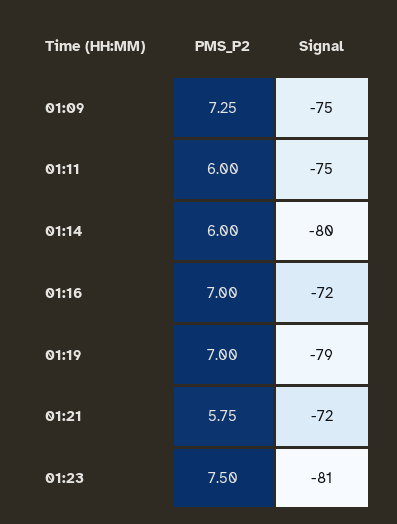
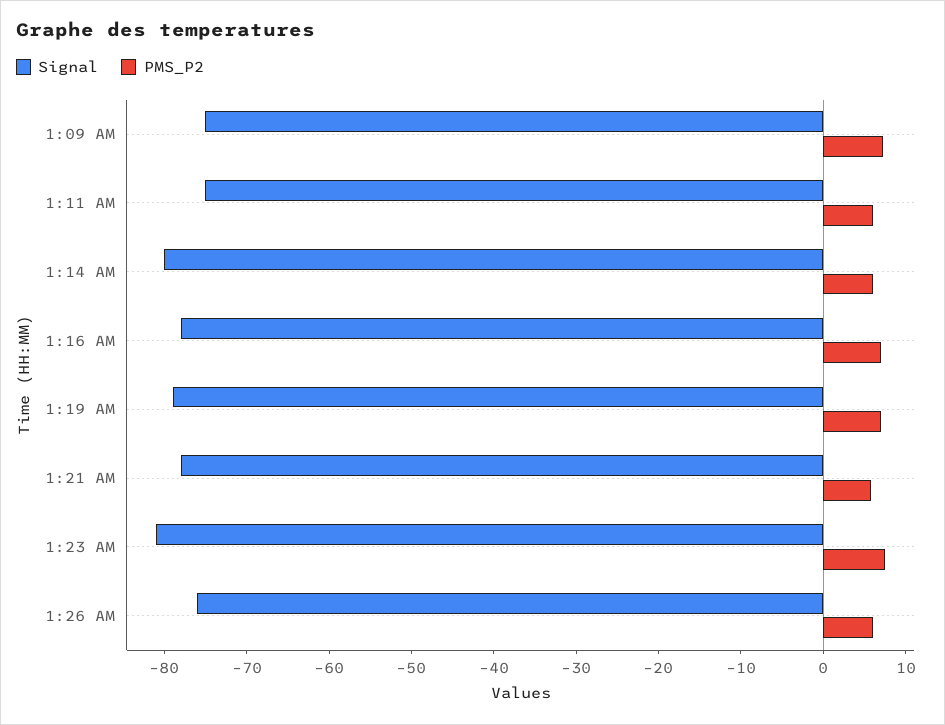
Signal, 01:16: -72 -> -78
Signal, 01:21: -72 -> -78
Signal, 1:26 AM: none -> -76
PMS_P2, 1:26 AM: none -> 6

